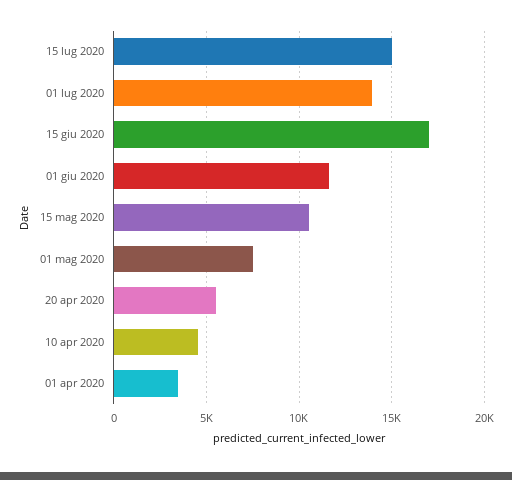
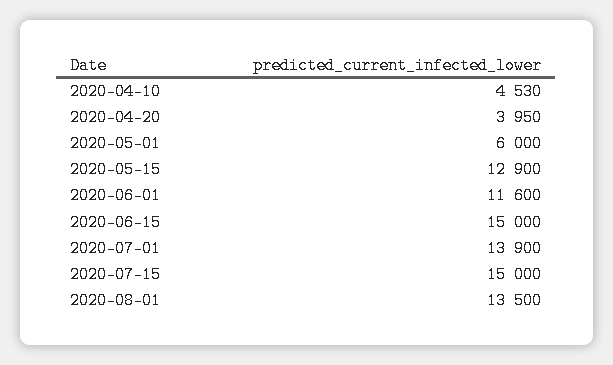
15 giu 2020: 17000 -> 15000
15 mag 2020: 10500 -> 12900
01 mag 2020: 7500 -> 6000
20 apr 2020: 5500 -> 3950
01 apr 2020: 3500 -> none
2020-08-01: none -> 13500

